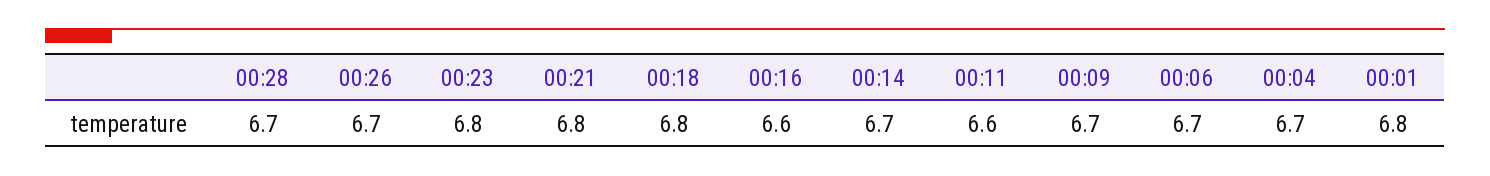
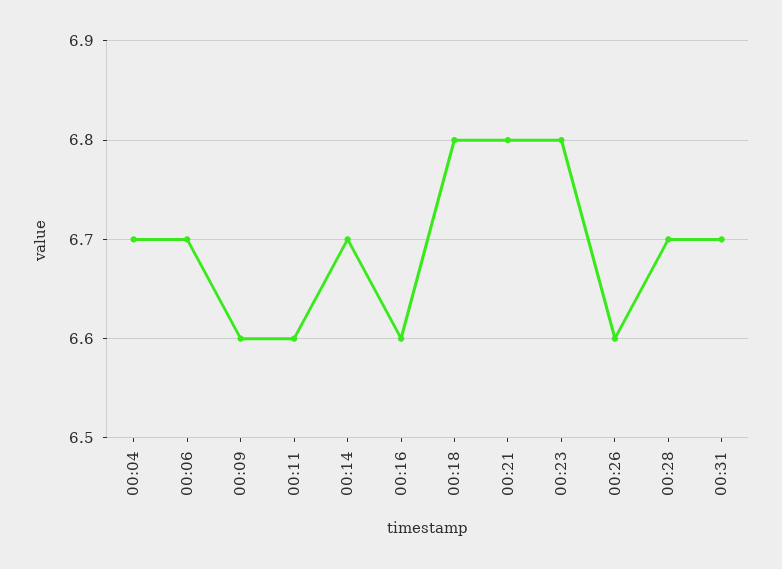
00:26: 6.7 -> 6.6
00:09: 6.7 -> 6.6
00:01: 6.8 -> none
00:31: none -> 6.7

